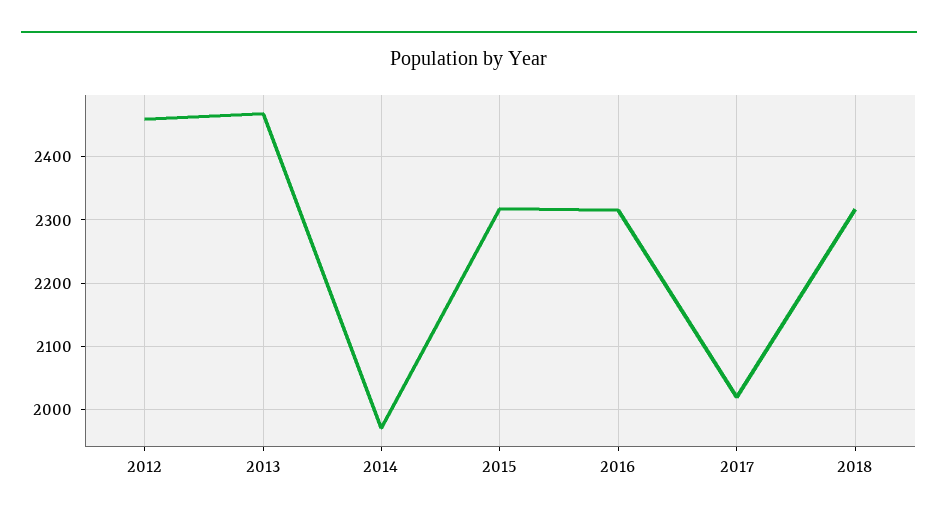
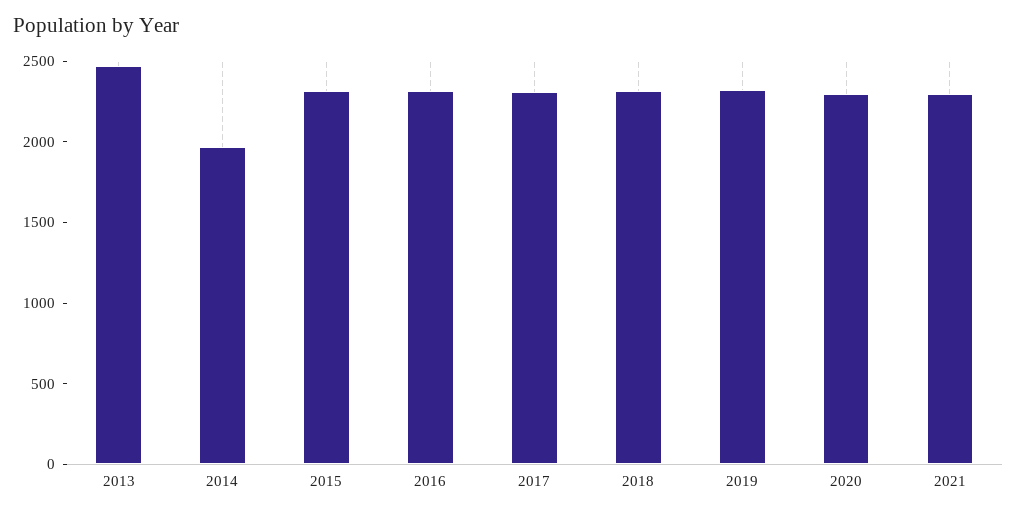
2012: 2460 -> none
2017: 2020 -> 2300
2019: none -> 2300
2020: none -> 2300
2021: none -> 2300

